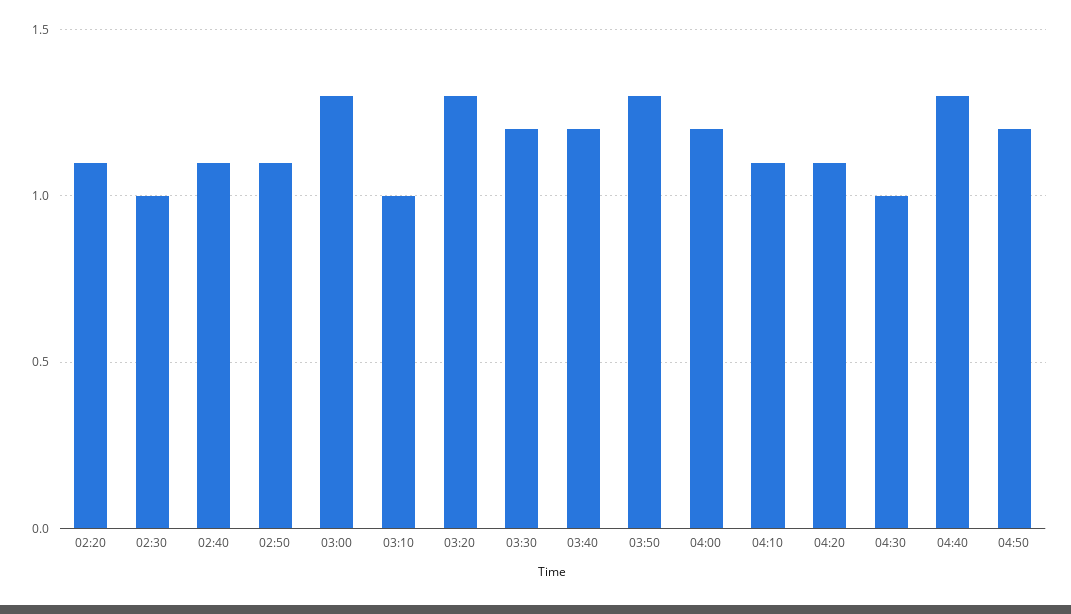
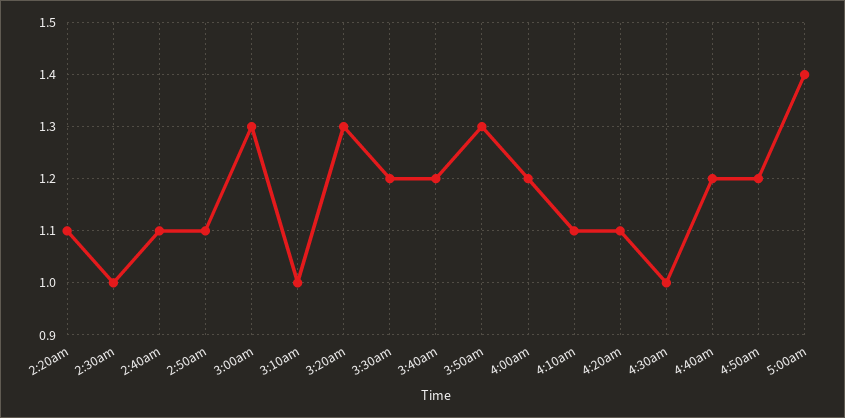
04:40: 1.3 -> 1.2
5:00am: none -> 1.4

